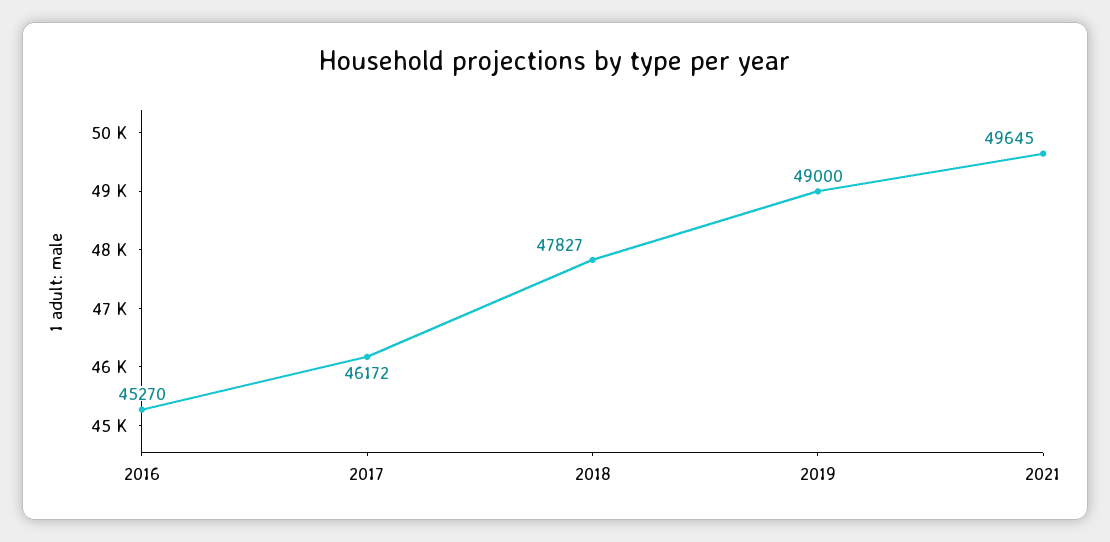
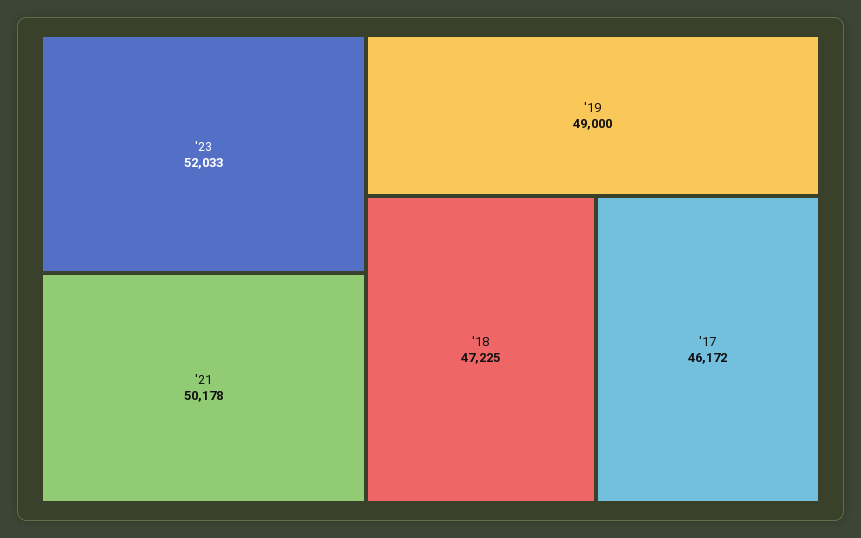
2016: 45270 -> none
2018: 47827 -> 47225
2021: 49645 -> 50178
'23: none -> 52033

